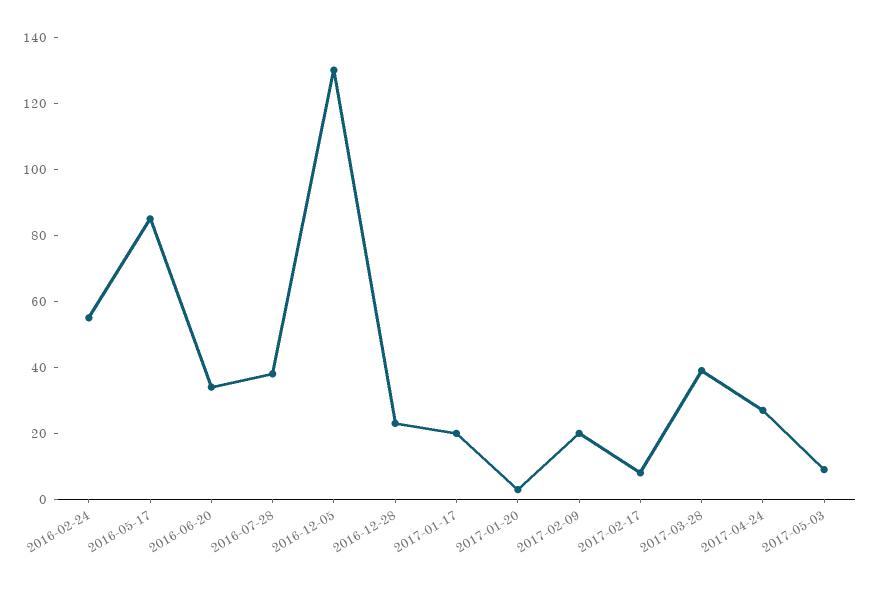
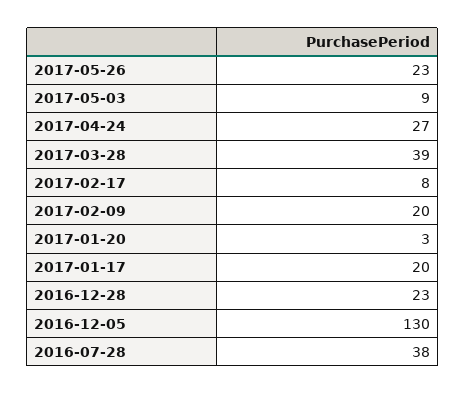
2016-02-24: 55 -> none
2016-05-17: 85 -> none
2016-06-20: 35 -> none
2017-05-26: none -> 23

